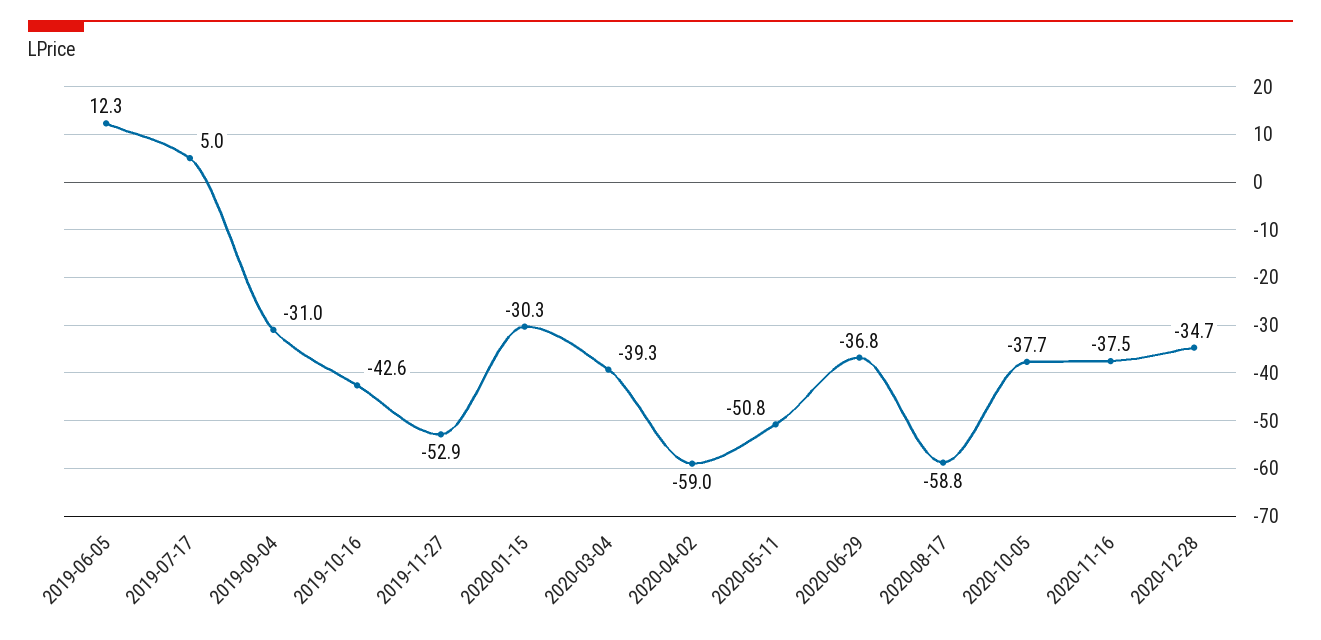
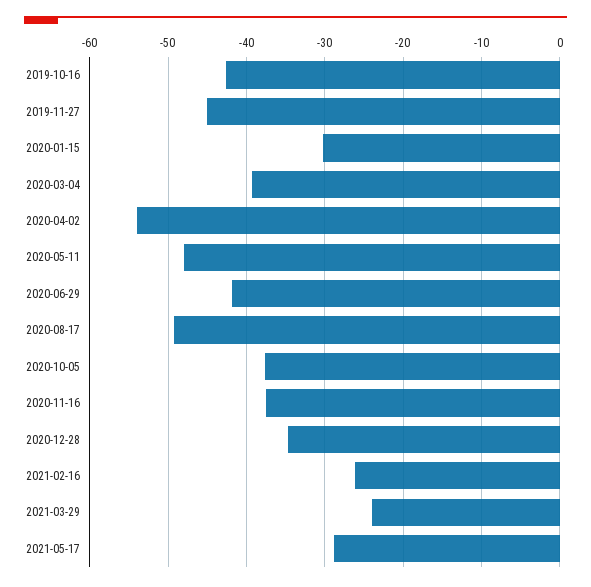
2019-06-05: 12.3 -> none
2019-07-17: 5 -> none
2019-09-04: -31 -> none
2019-11-27: -52.9 -> -45
2020-04-02: -59 -> -54
2020-05-11: -50.8 -> -48
2020-06-29: -36.8 -> -42
2020-08-17: -58.8 -> -49
2021-02-16: none -> -26
2021-03-29: none -> -24
2021-05-17: none -> -29

